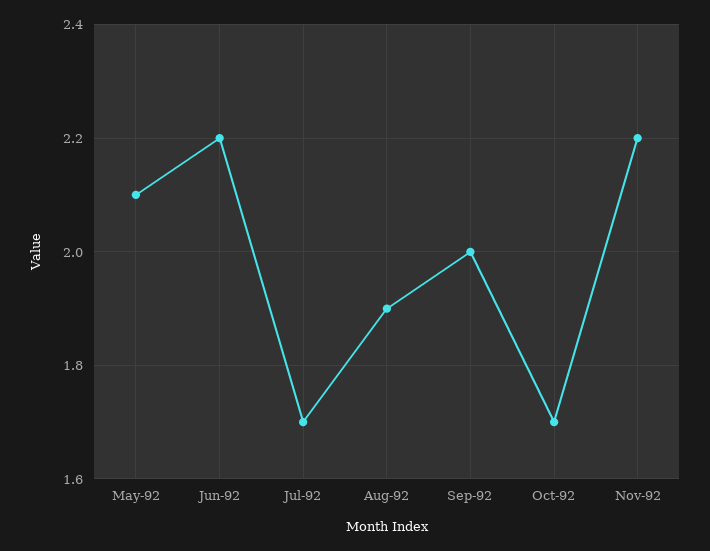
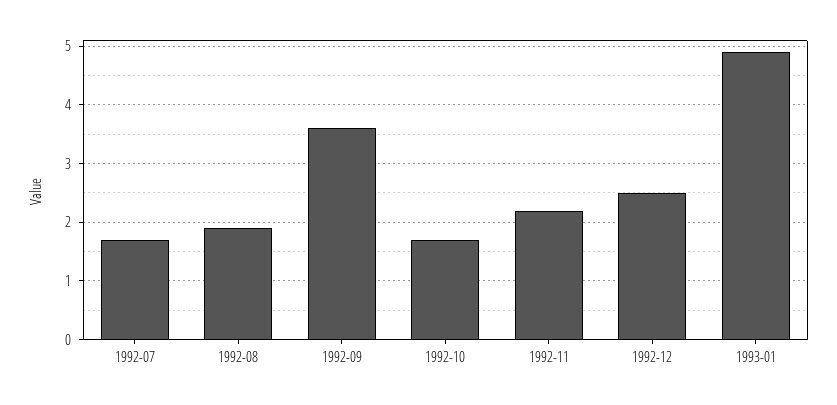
May-92: 2.1 -> none
Jun-92: 2.2 -> none
Sep-92: 2 -> 3.5
1992-12: none -> 2.5
1993-01: none -> 5

